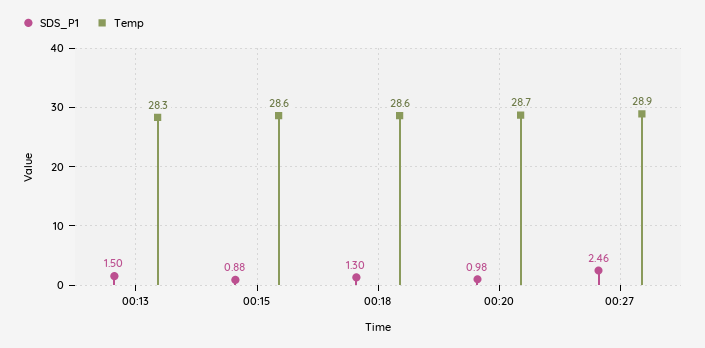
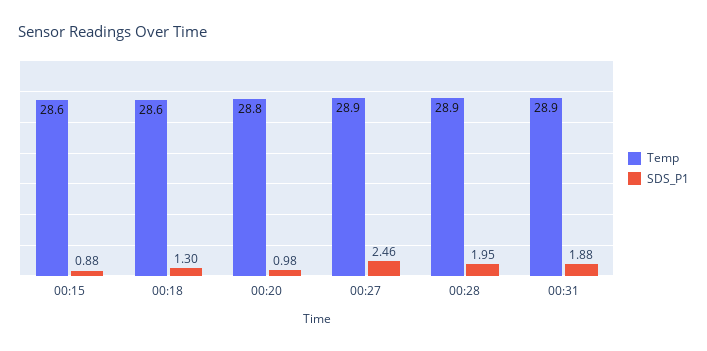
SDS_P1, 00:13: 1.5 -> none
Temp, 00:13: 28.3 -> none
Temp, 00:20: 28.7 -> 28.8
Temp, 00:28: none -> 28.9
SDS_P1, 00:28: none -> 1.95
Temp, 00:31: none -> 28.9
SDS_P1, 00:31: none -> 1.88

